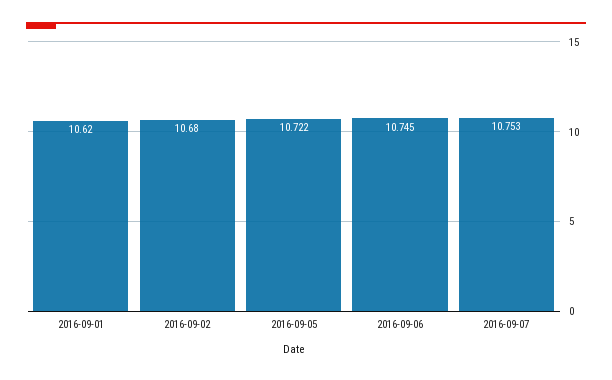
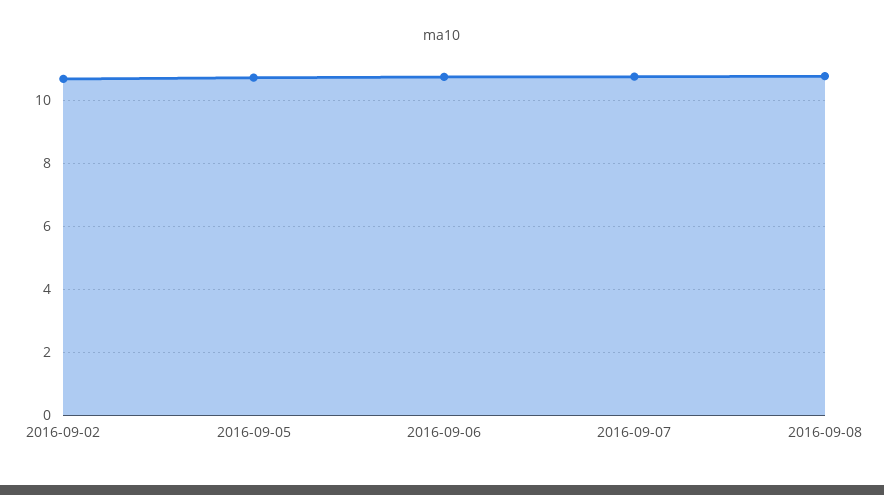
2016-09-01: 10.62 -> none
2016-09-08: none -> 10.8

